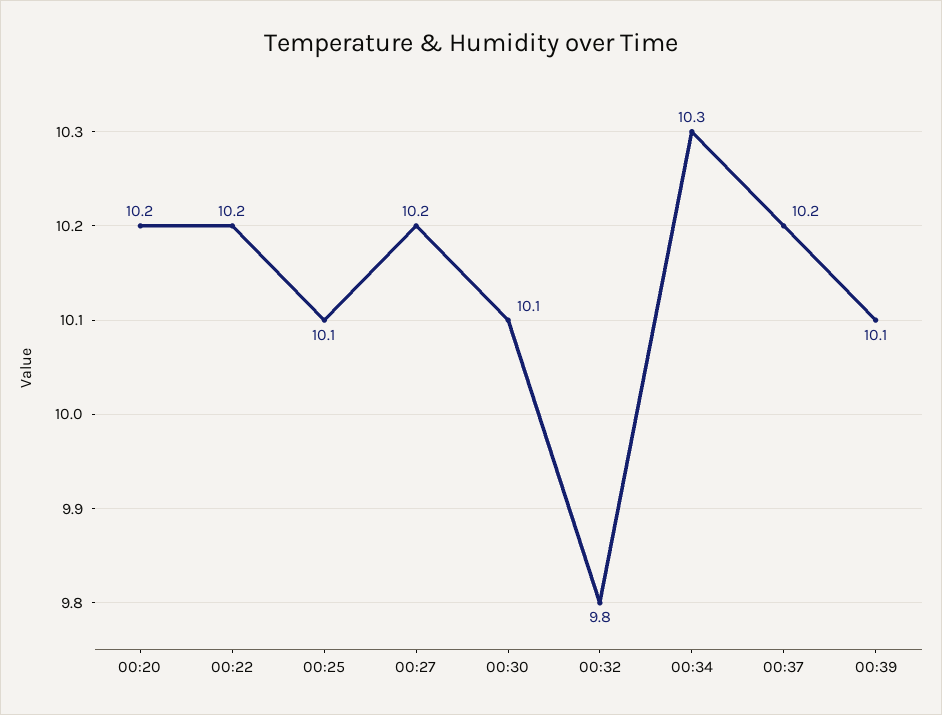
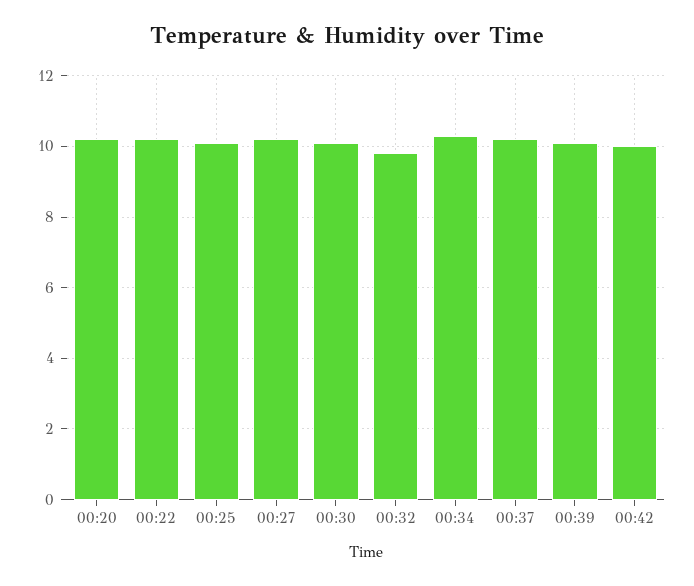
00:42: none -> 10

